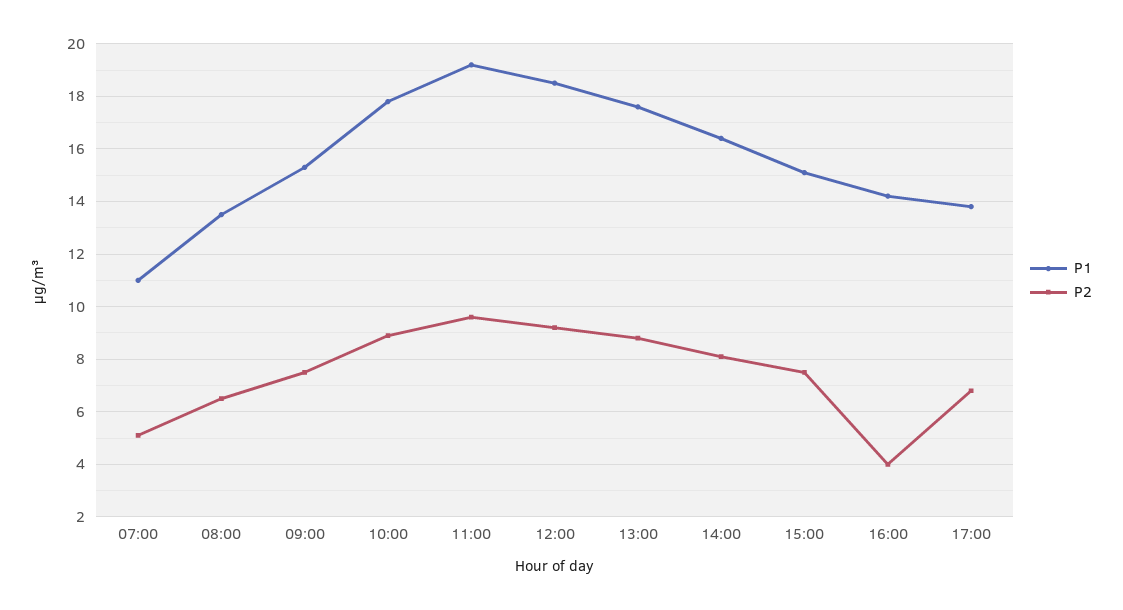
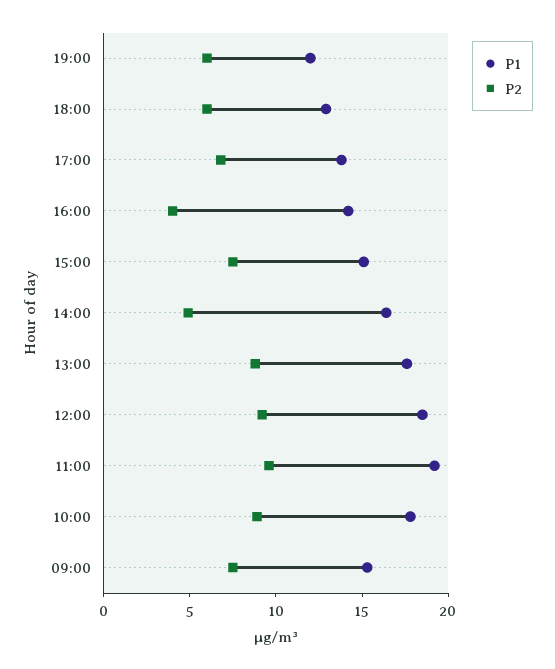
P1, 07:00: 11 -> none
P2, 07:00: 5 -> none
P1, 08:00: 13.5 -> none
P2, 08:00: 6.5 -> none
P2, 14:00: 8 -> 5
P1, 19:00: none -> 12
P2, 19:00: none -> 6
P1, 18:00: none -> 13
P2, 18:00: none -> 6

